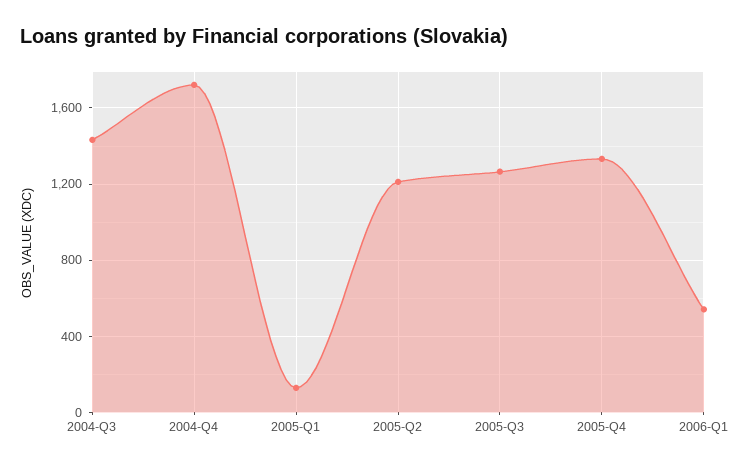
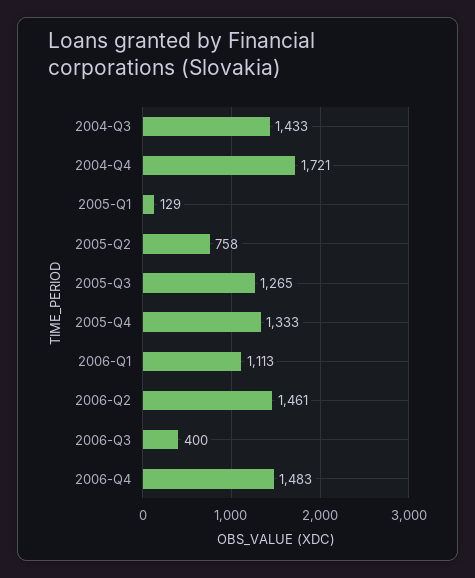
2005-Q2: 1200 -> 758
2006-Q1: 550 -> 1113
2006-Q2: none -> 1461
2006-Q3: none -> 400
2006-Q4: none -> 1483

